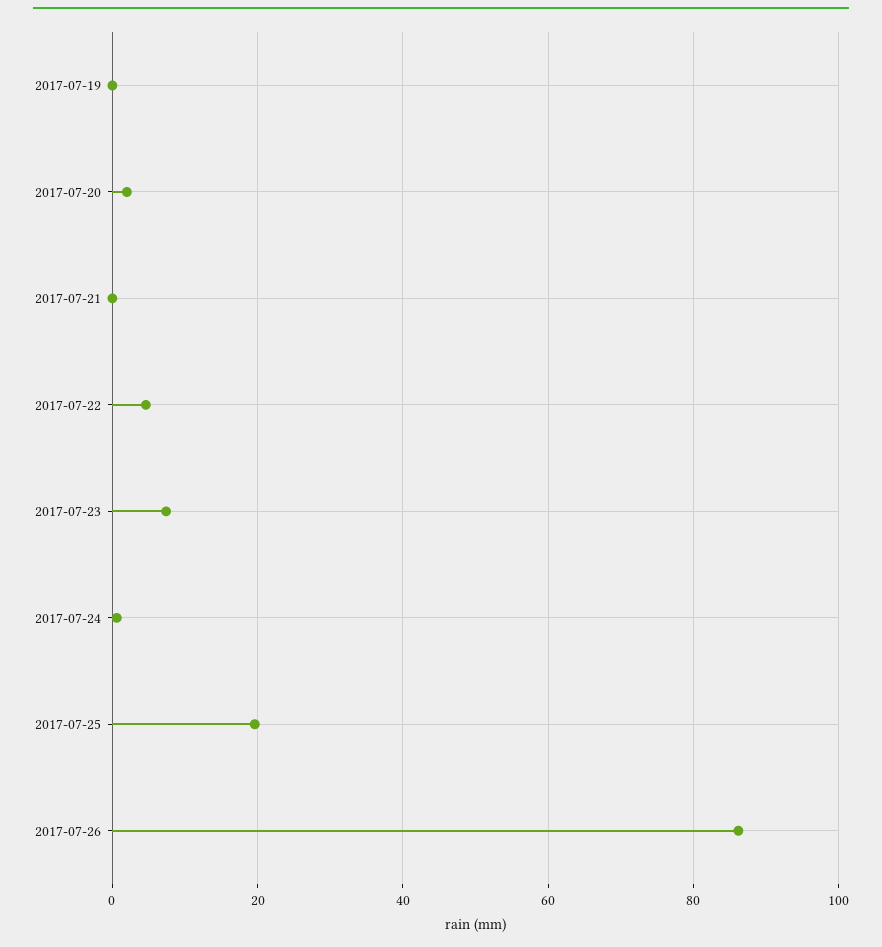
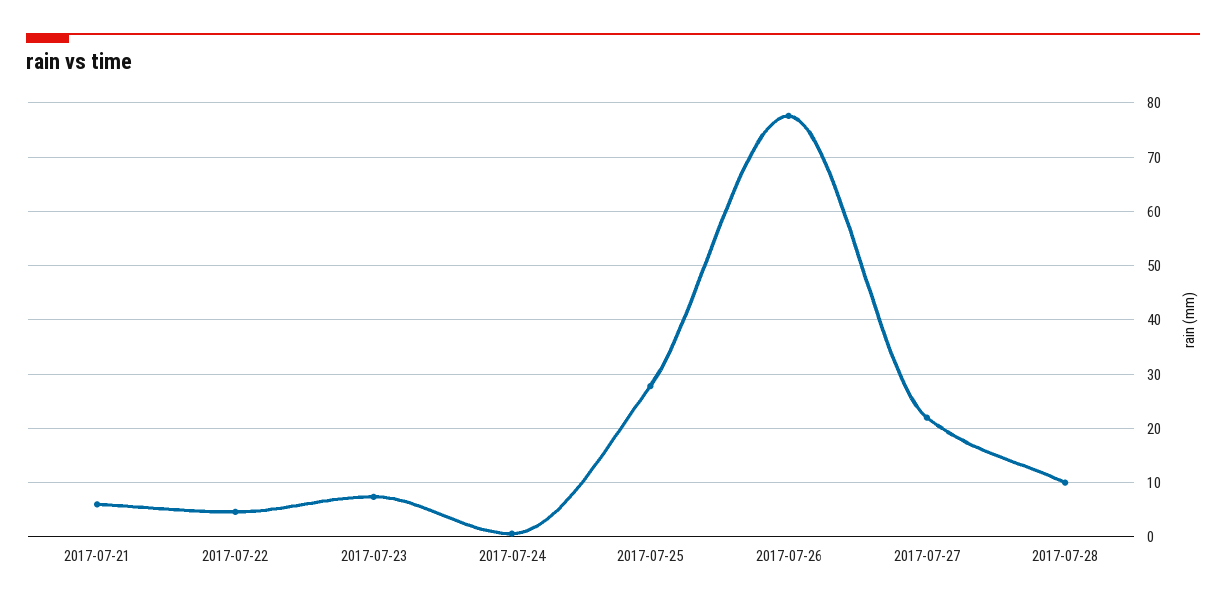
2017-07-19: 0 -> none
2017-07-20: 2 -> none
2017-07-21: 0 -> 6
2017-07-25: 20 -> 28
2017-07-26: 86 -> 78
2017-07-27: none -> 22
2017-07-28: none -> 10

